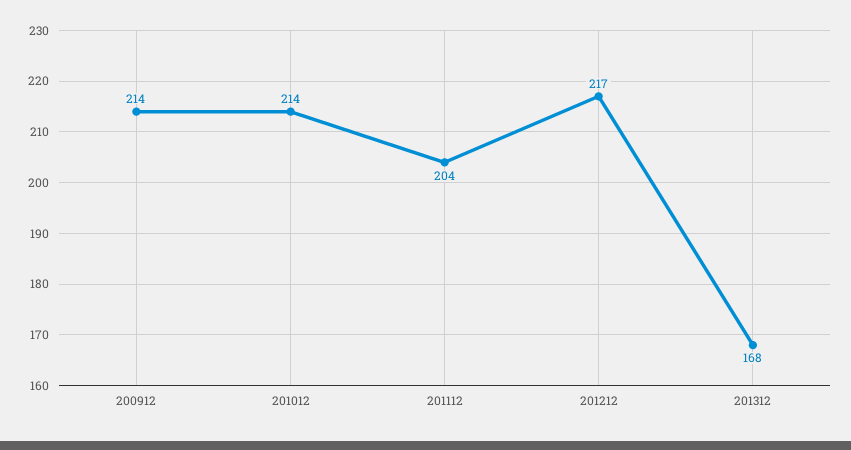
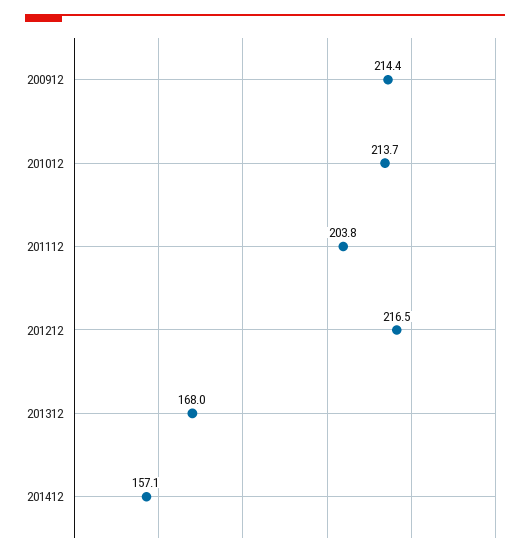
201412: none -> 157.1

